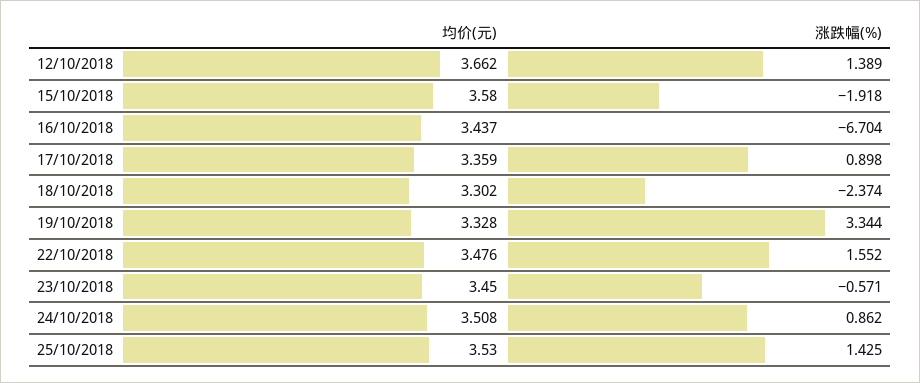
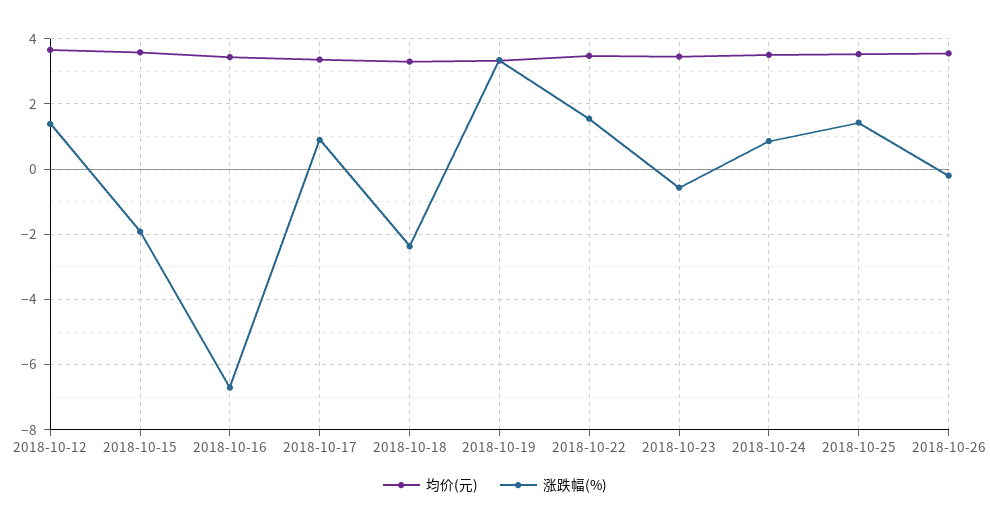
均价(元), 2018-10-26: none -> 3.6
涨跌幅(%), 2018-10-26: none -> -0.2

